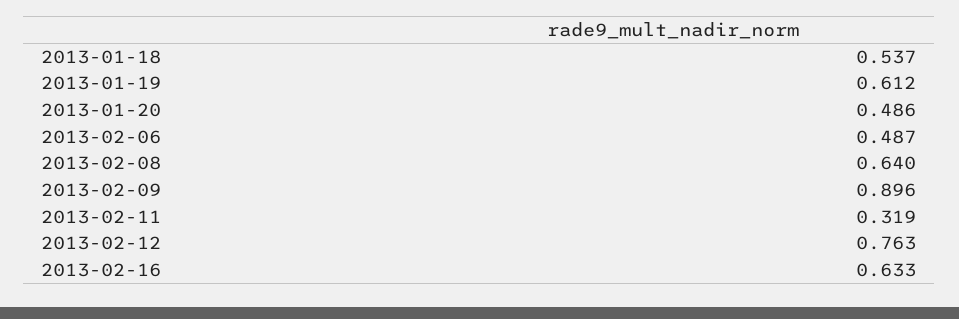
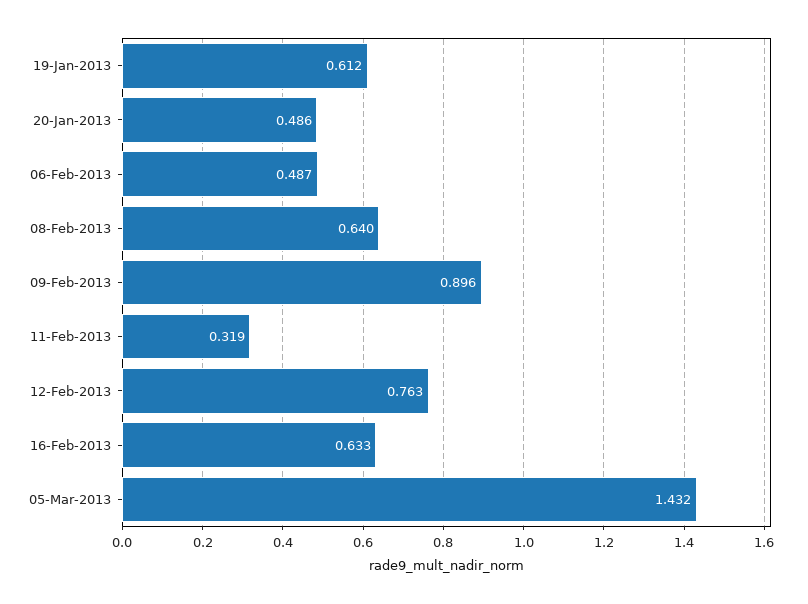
2013-01-18: 0.537 -> none
05-Mar-2013: none -> 1.432

